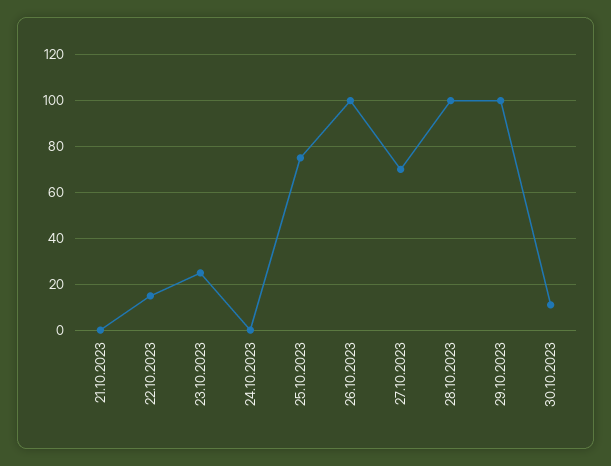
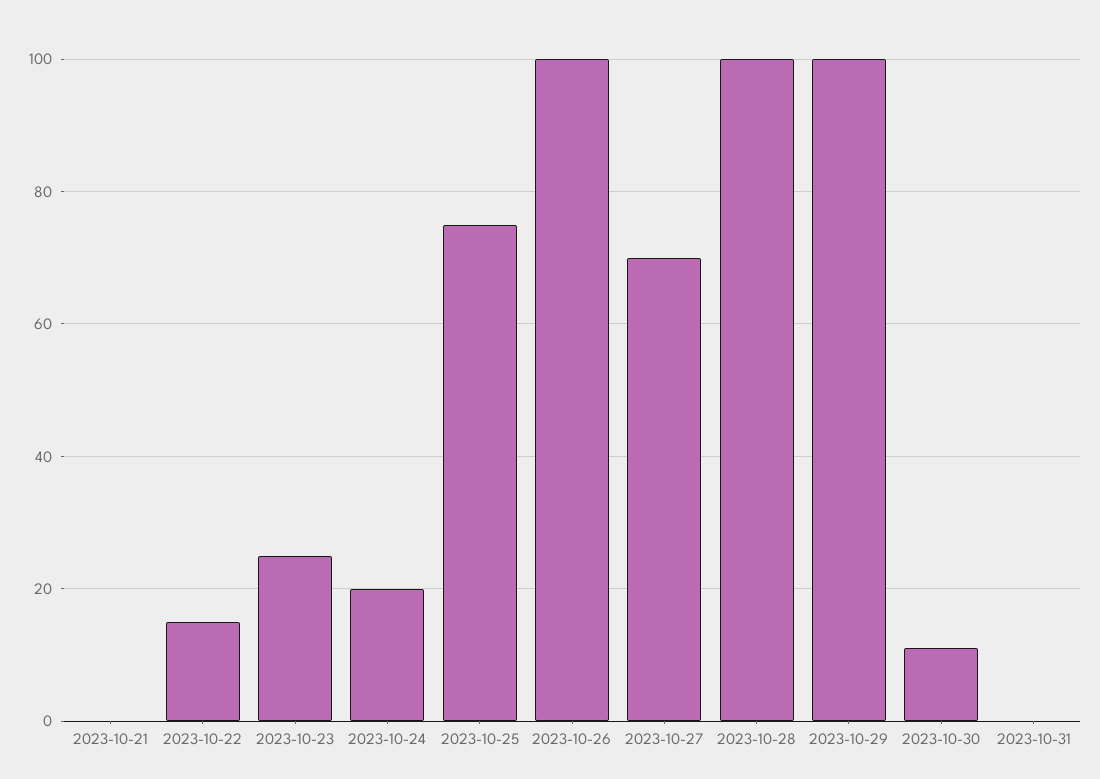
24.10.2023: 0 -> 20
2023-10-31: none -> 0

